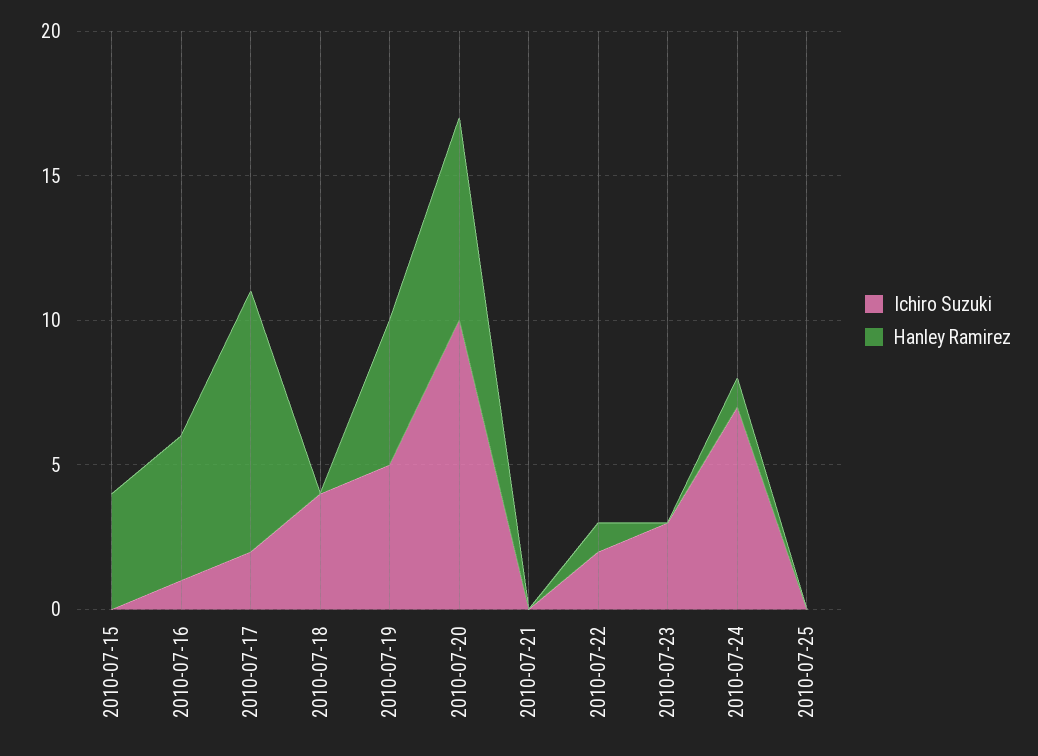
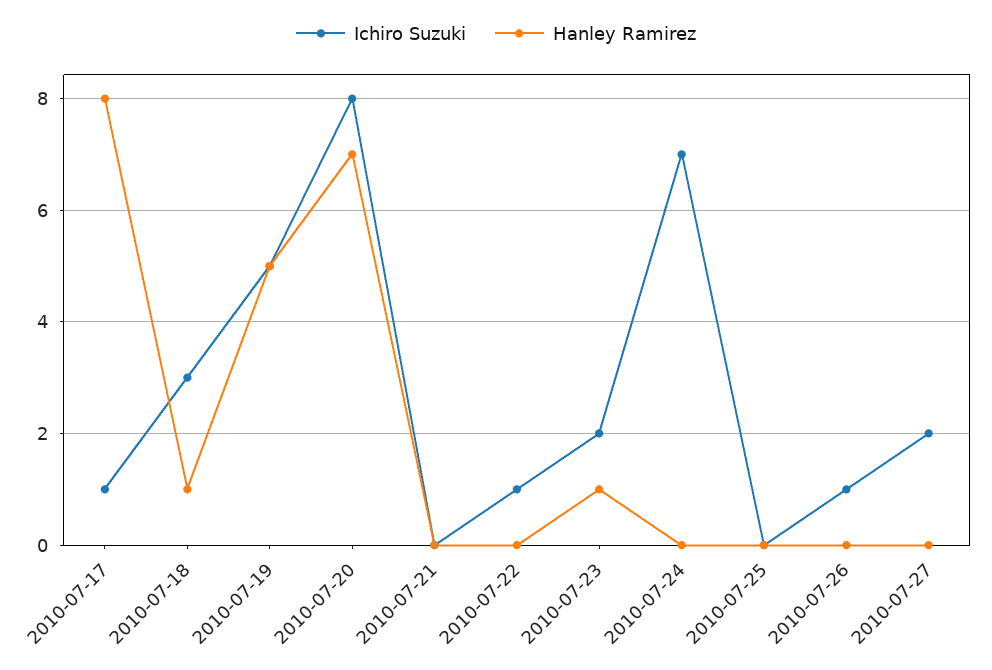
Ichiro Suzuki, 2010-07-15: 0 -> none
Hanley Ramirez, 2010-07-15: 4 -> none
Ichiro Suzuki, 2010-07-16: 1 -> none
Hanley Ramirez, 2010-07-16: 5 -> none
Ichiro Suzuki, 2010-07-17: 2 -> 1
Hanley Ramirez, 2010-07-17: 9 -> 8
Ichiro Suzuki, 2010-07-18: 4 -> 3
Hanley Ramirez, 2010-07-18: 0 -> 1
Ichiro Suzuki, 2010-07-20: 10 -> 8
Ichiro Suzuki, 2010-07-22: 2 -> 1
Hanley Ramirez, 2010-07-22: 1 -> 0
Ichiro Suzuki, 2010-07-23: 3 -> 2
Hanley Ramirez, 2010-07-23: 0 -> 1
Hanley Ramirez, 2010-07-24: 1 -> 0
Ichiro Suzuki, 2010-07-26: none -> 1
Hanley Ramirez, 2010-07-26: none -> 0
Ichiro Suzuki, 2010-07-27: none -> 2
Hanley Ramirez, 2010-07-27: none -> 0

